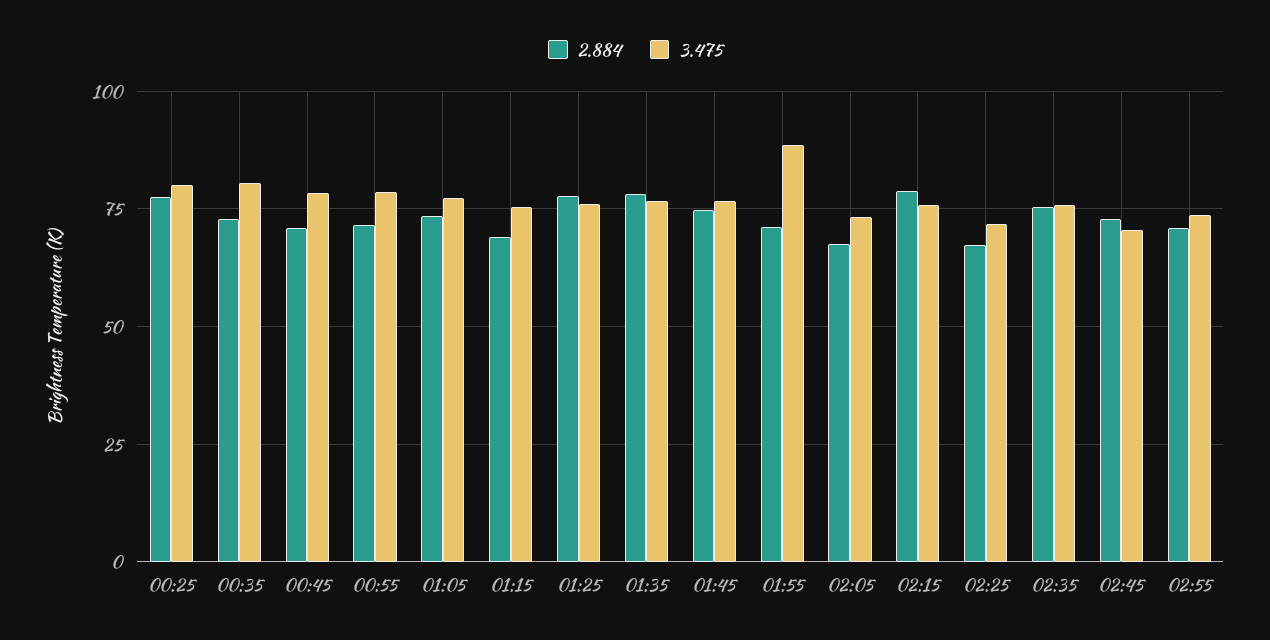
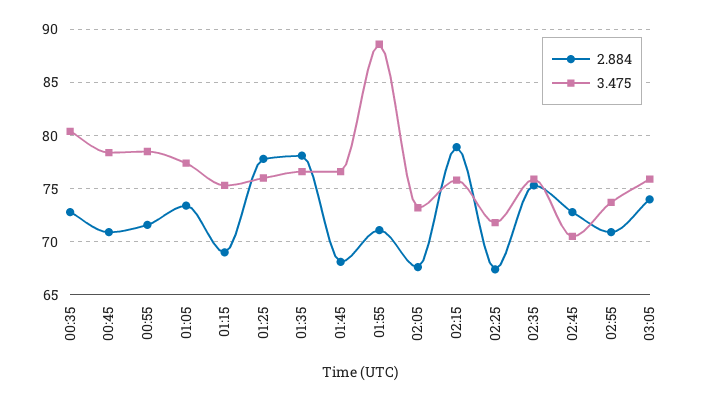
2.884, 00:25: 77.5 -> none
3.475, 00:25: 80 -> none
2.884, 01:45: 75 -> 68
2.884, 03:05: none -> 74
3.475, 03:05: none -> 76

